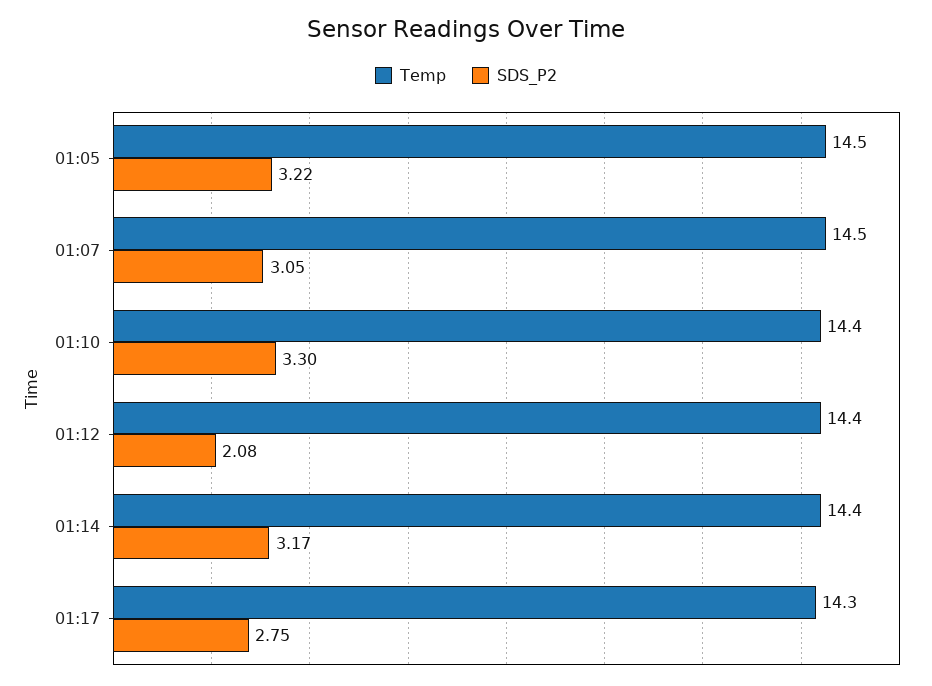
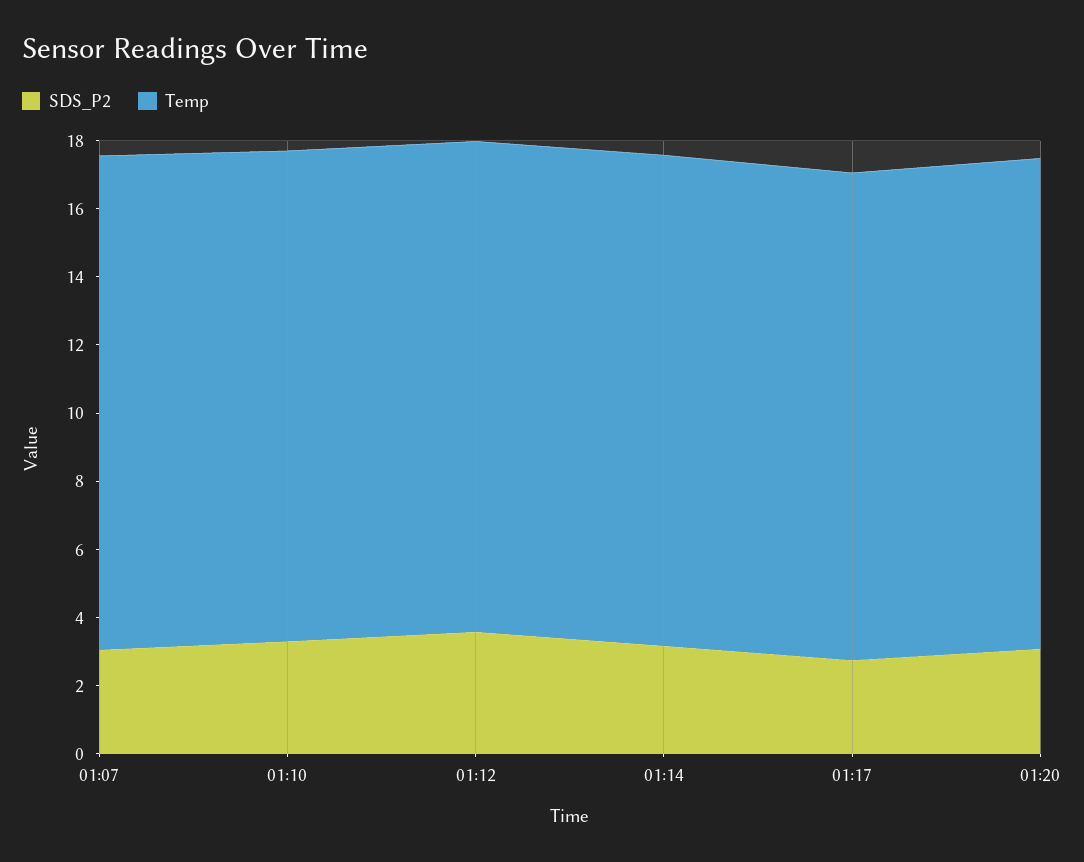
Temp, 01:05: 14.5 -> none
SDS_P2, 01:05: 3.22 -> none
SDS_P2, 01:12: 2.08 -> 3.5
SDS_P2, 01:20: none -> 3
Temp, 01:20: none -> 14.5

